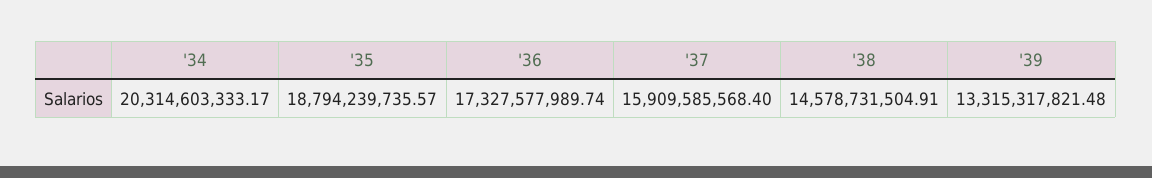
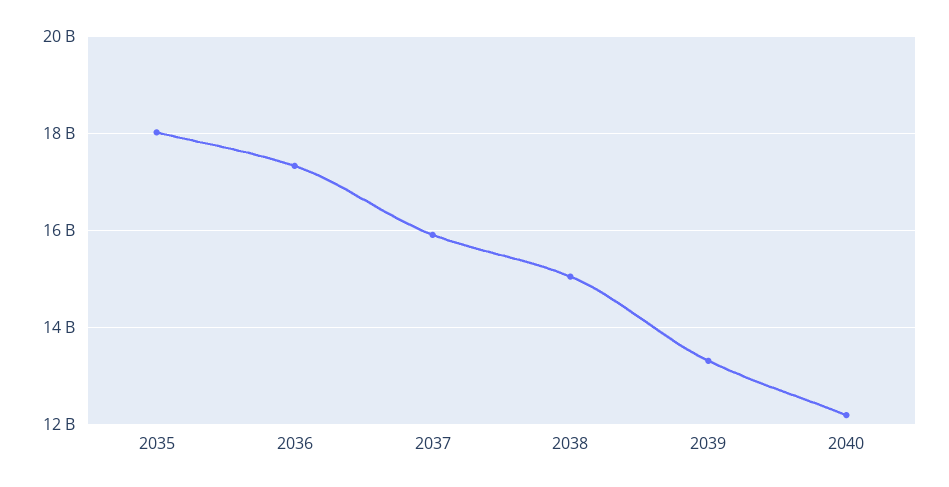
'34: 20314603333.17 -> none
'35: 18794239735.57 -> 18000000000
'38: 14578731504.91 -> 15000000000
2040: none -> 12200000000

